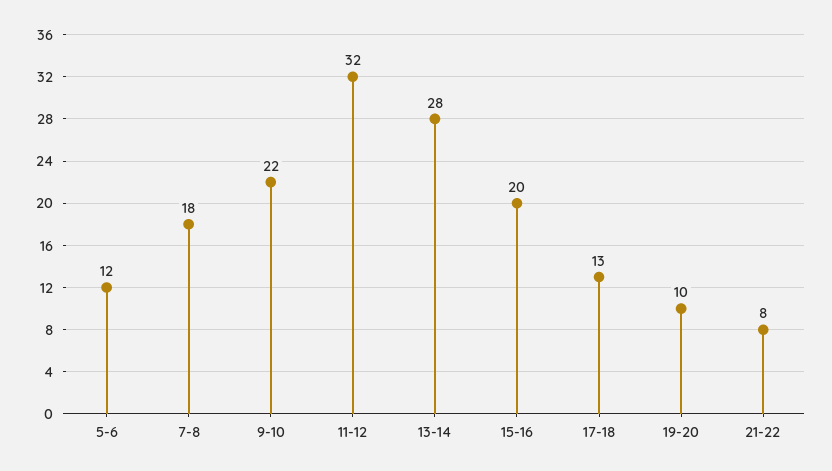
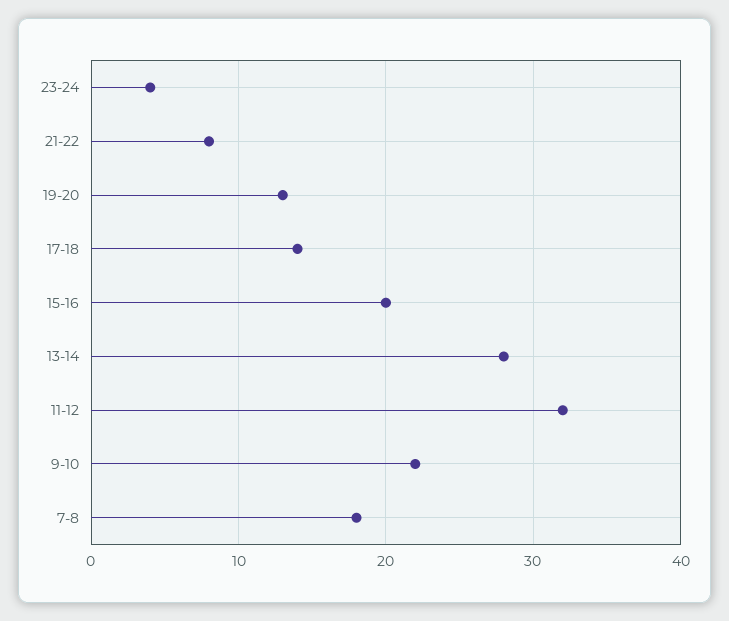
5-6: 12 -> none
17-18: 13 -> 14
19-20: 10 -> 13
23-24: none -> 4

